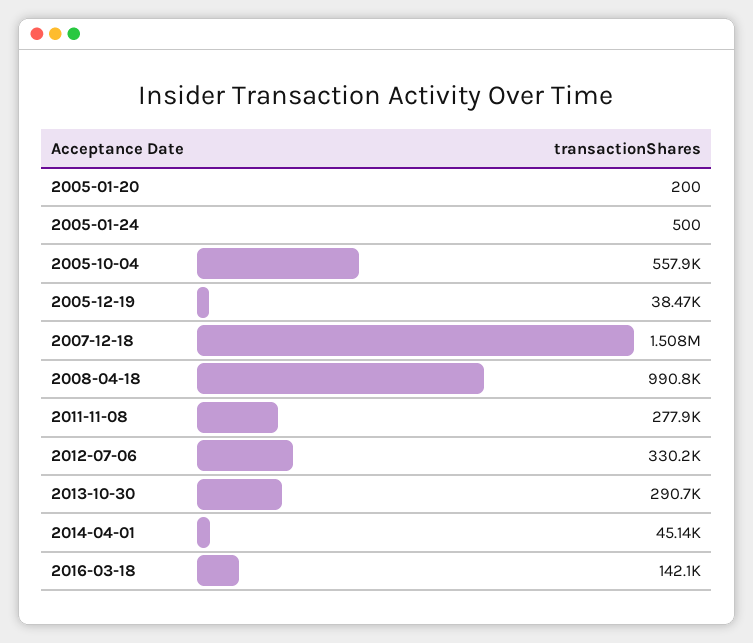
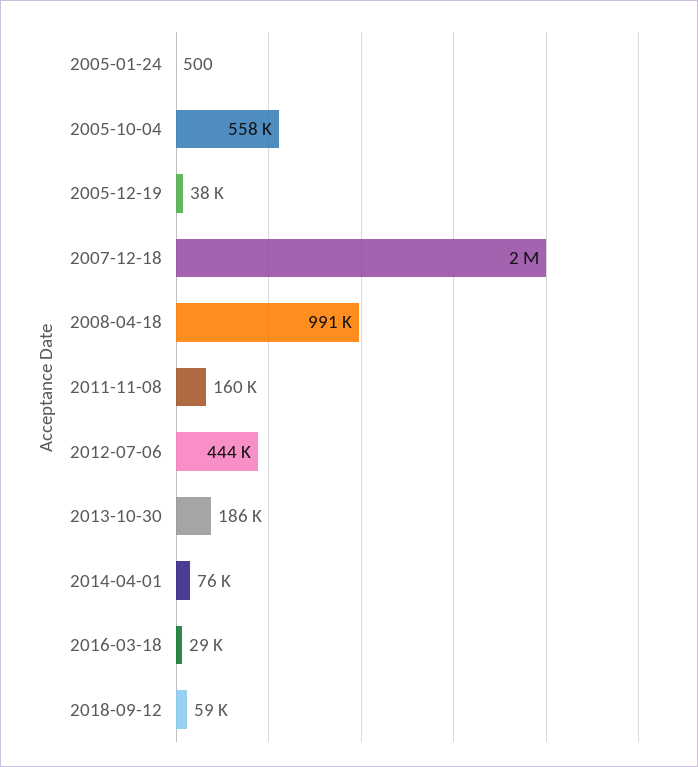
2005-01-20: 200 -> none
2007-12-18: 1508000 -> 2000000
2011-11-08: 277900 -> 160000
2012-07-06: 330200 -> 444000
2013-10-30: 290700 -> 186000
2014-04-01: 45140 -> 76000
2016-03-18: 142100 -> 29000
2018-09-12: none -> 59000

